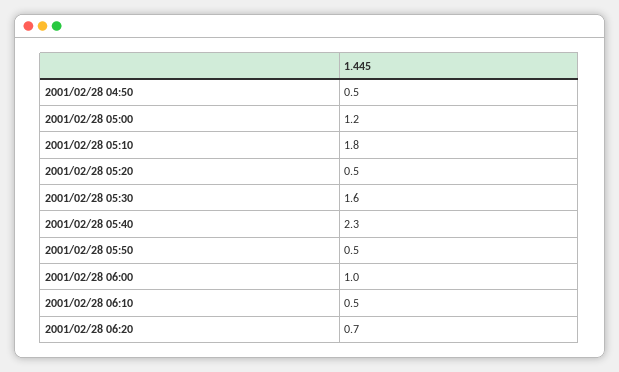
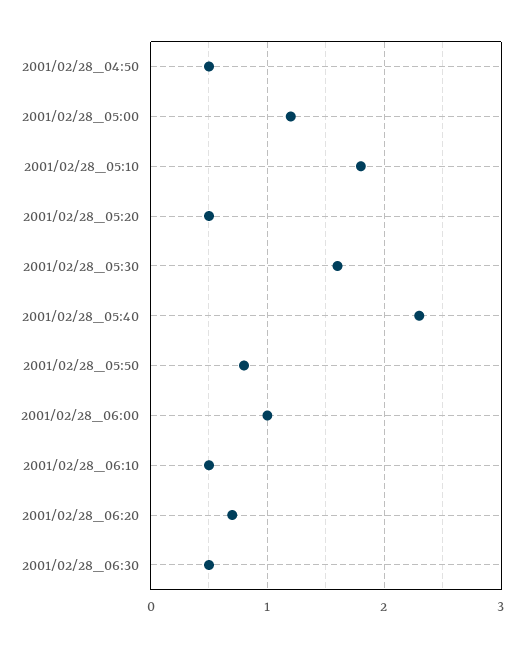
2001/02/28 05:50: 0.5 -> 0.8
2001/02/28_06:30: none -> 0.5

